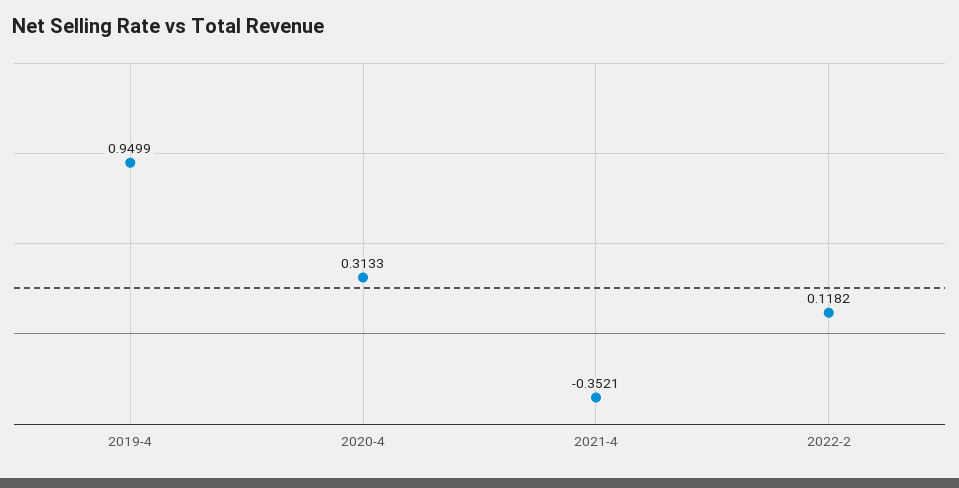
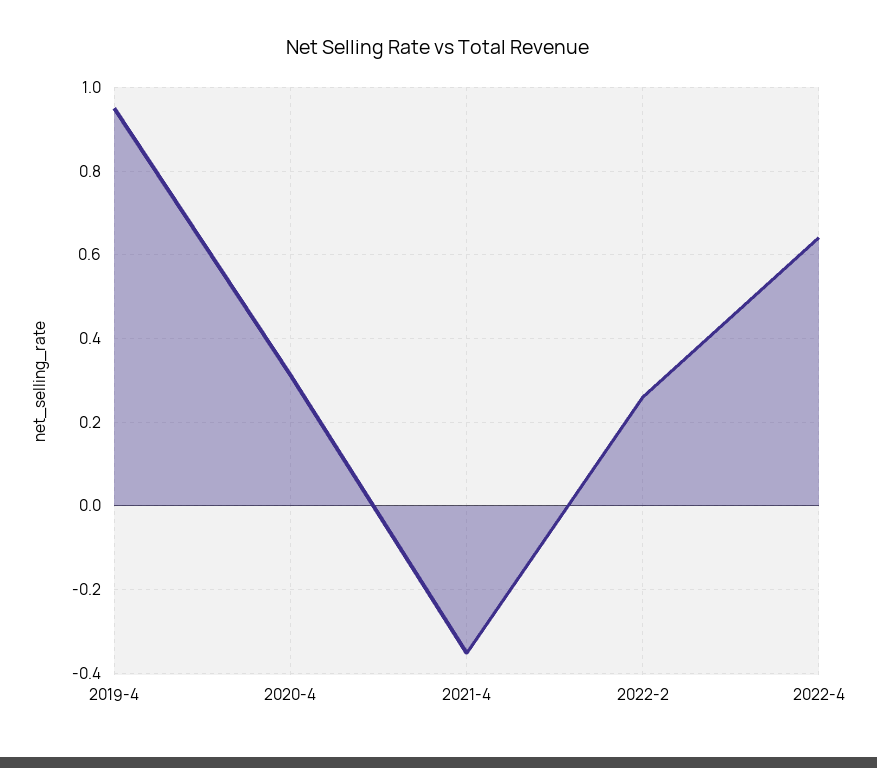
2022-2: 0.1182 -> 0.26
2022-4: none -> 0.64

